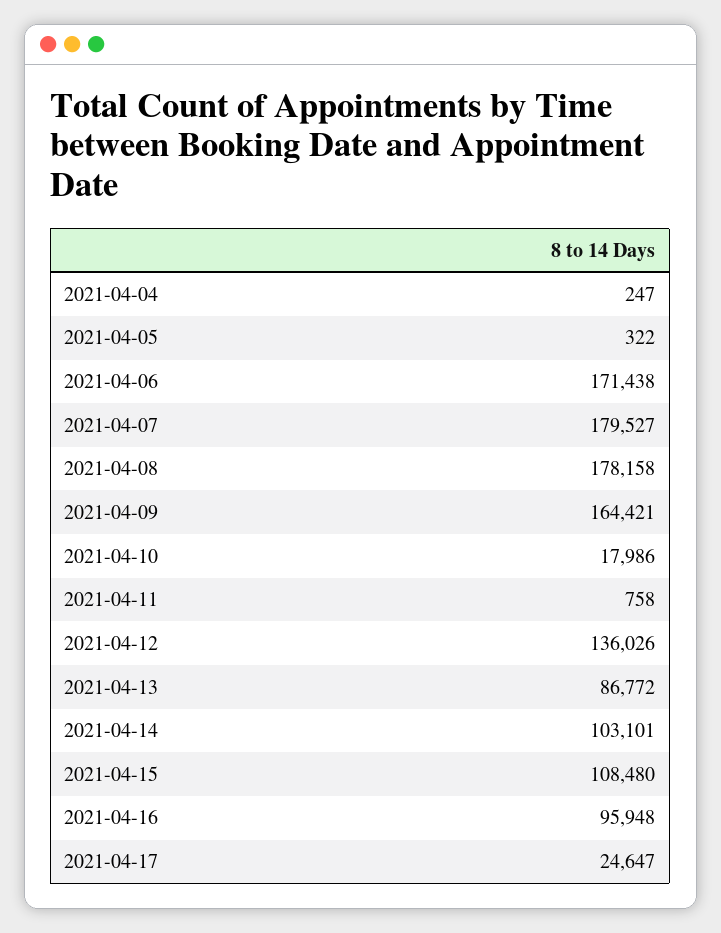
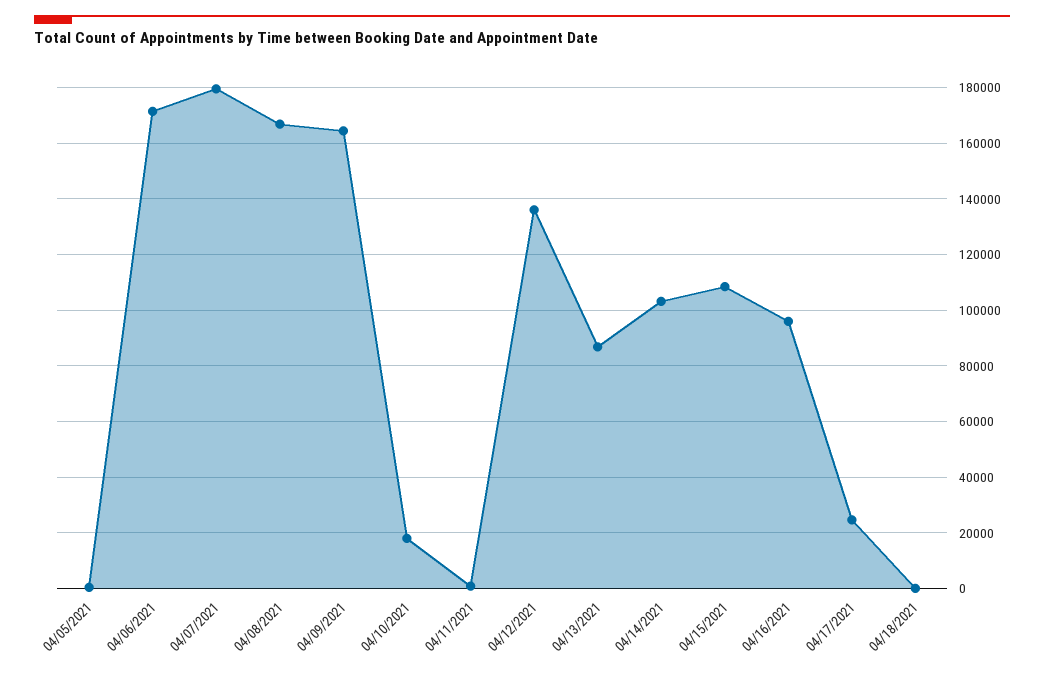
2021-04-04: 247 -> none
2021-04-08: 178158 -> 167500
04/18/2021: none -> 0

